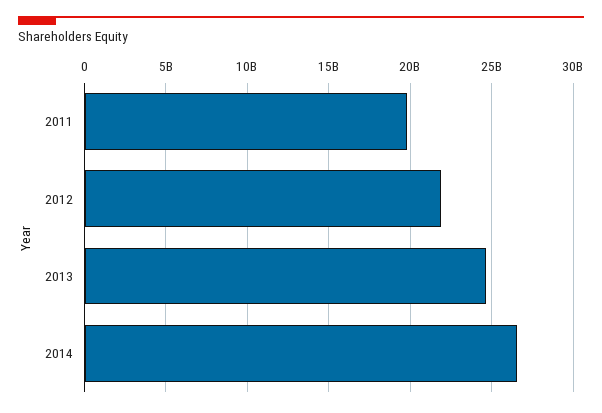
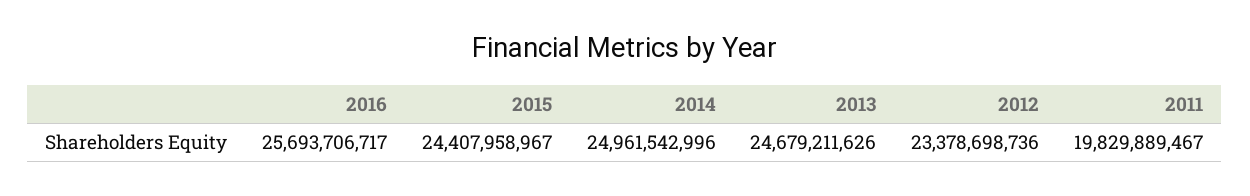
2012: 22000000000 -> 23378698736
2014: 26500000000 -> 24961542996
2016: none -> 25693706717
2015: none -> 24407958967

